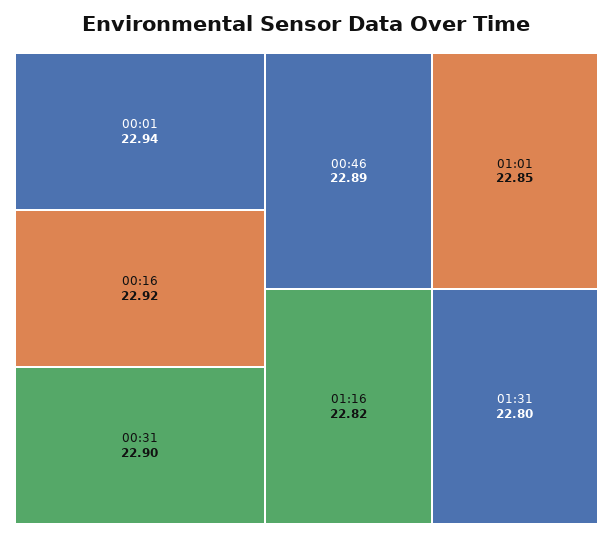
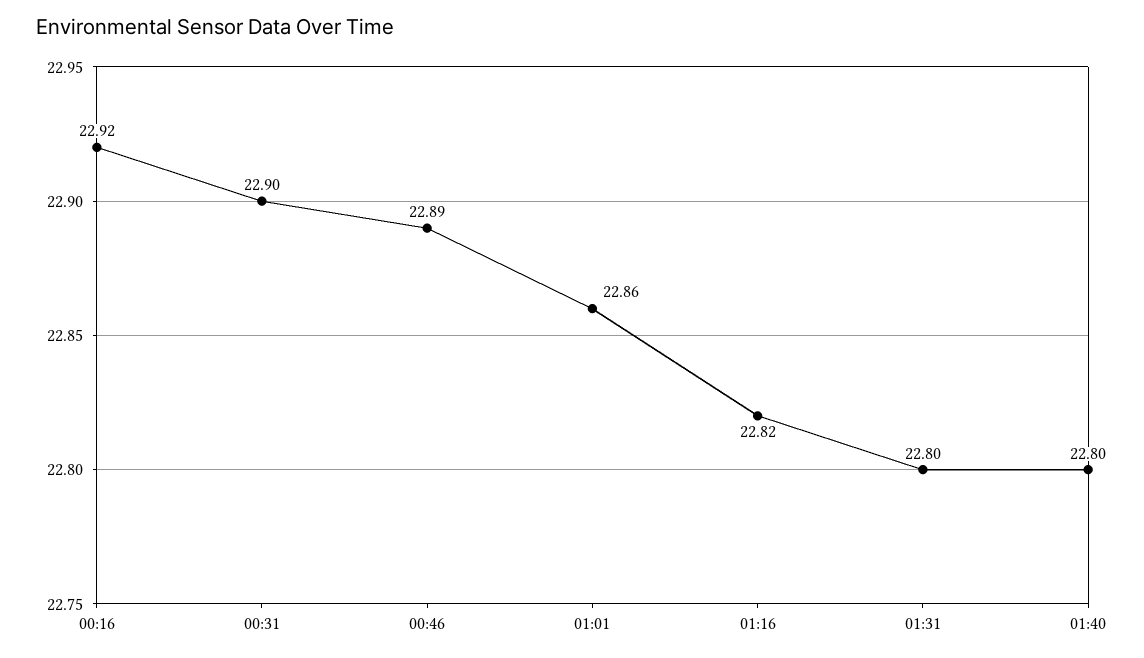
00:01: 22.94 -> none
01:01: 22.85 -> 22.86
01:40: none -> 22.8

